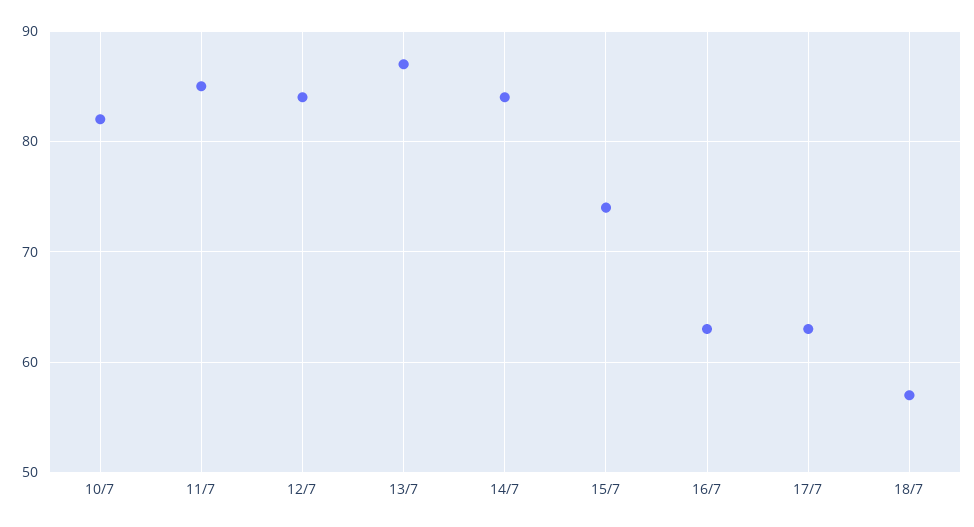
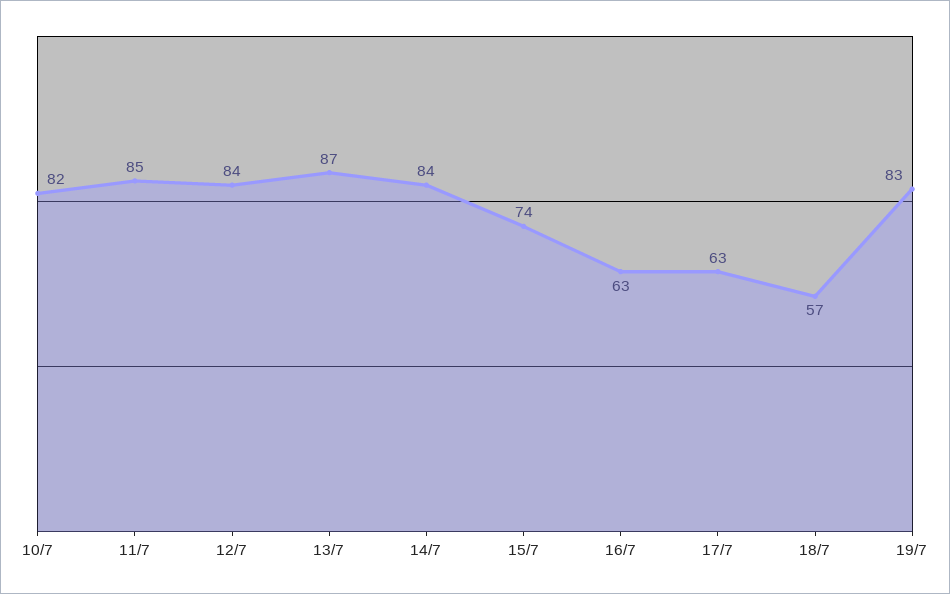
19/7: none -> 83

